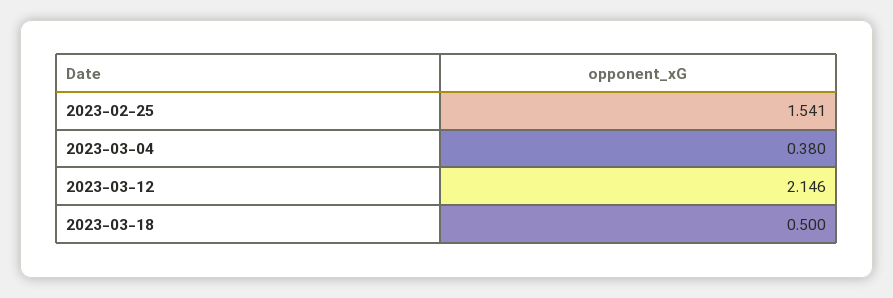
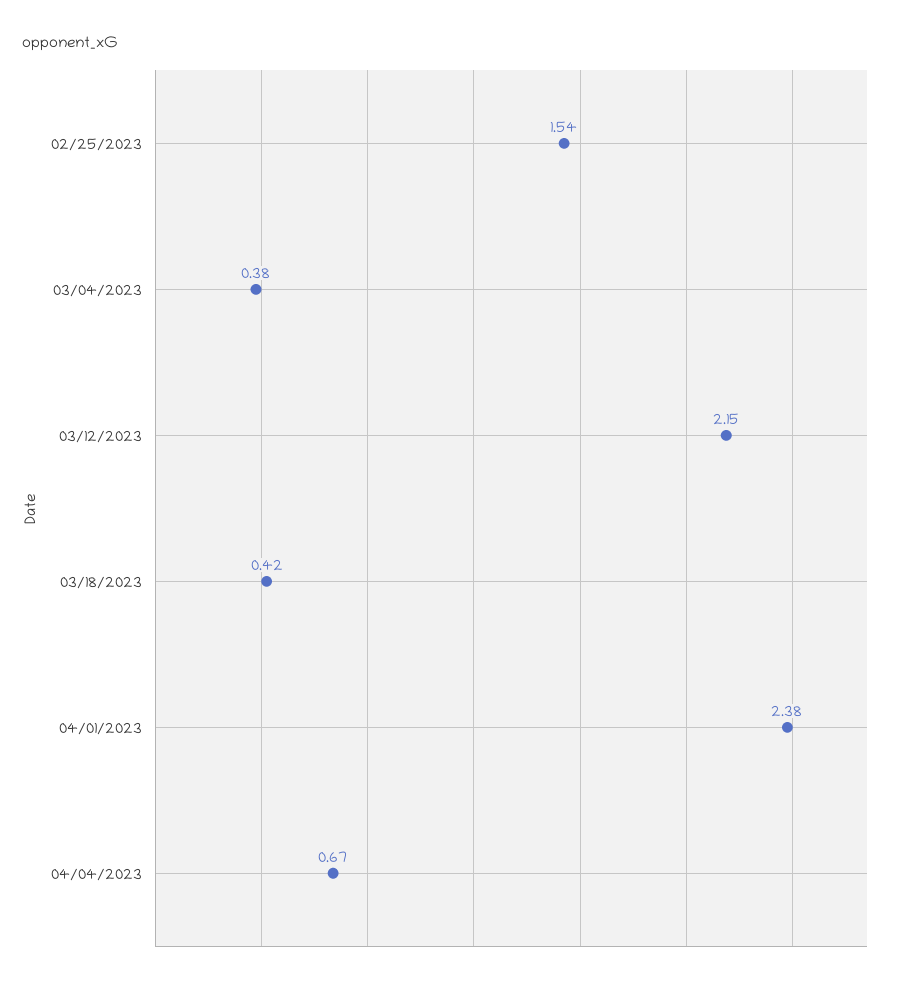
2023-03-18: 0.5 -> 0.42
04/01/2023: none -> 2.38
04/04/2023: none -> 0.67

